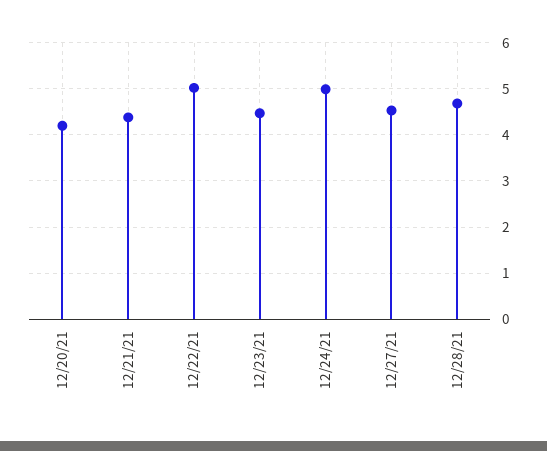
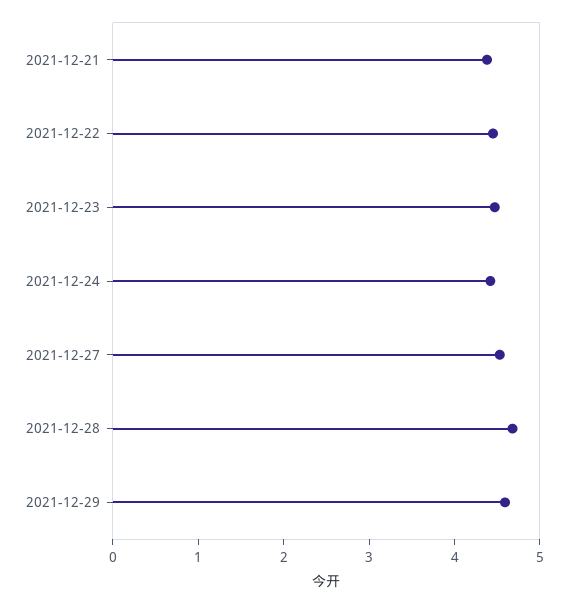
12/20/21: 4.2 -> none
12/22/21: 5 -> 4.4
12/24/21: 5 -> 4.4
2021-12-29: none -> 4.6

